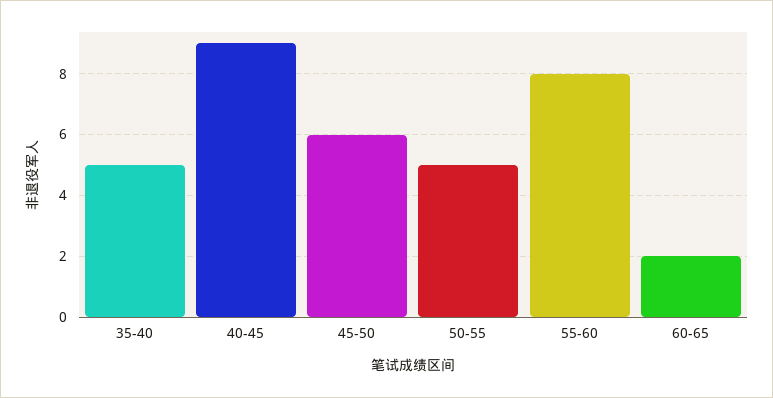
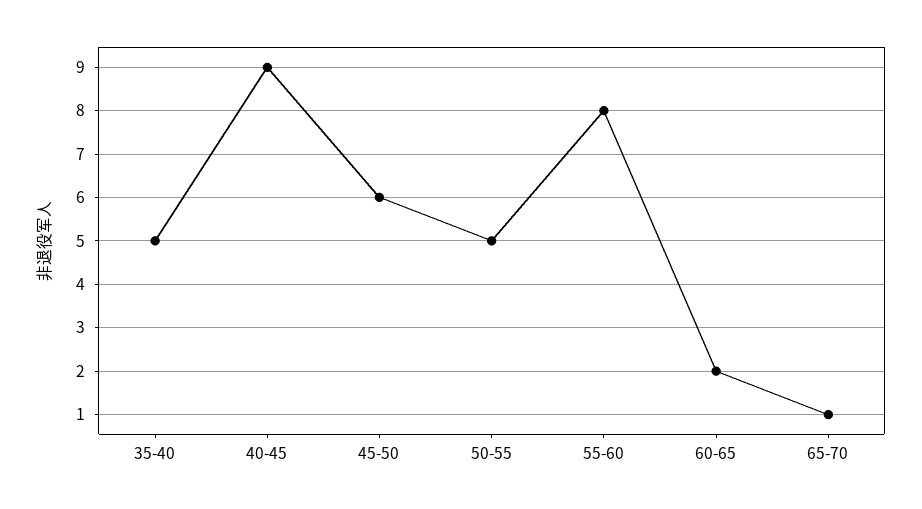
65-70: none -> 1

